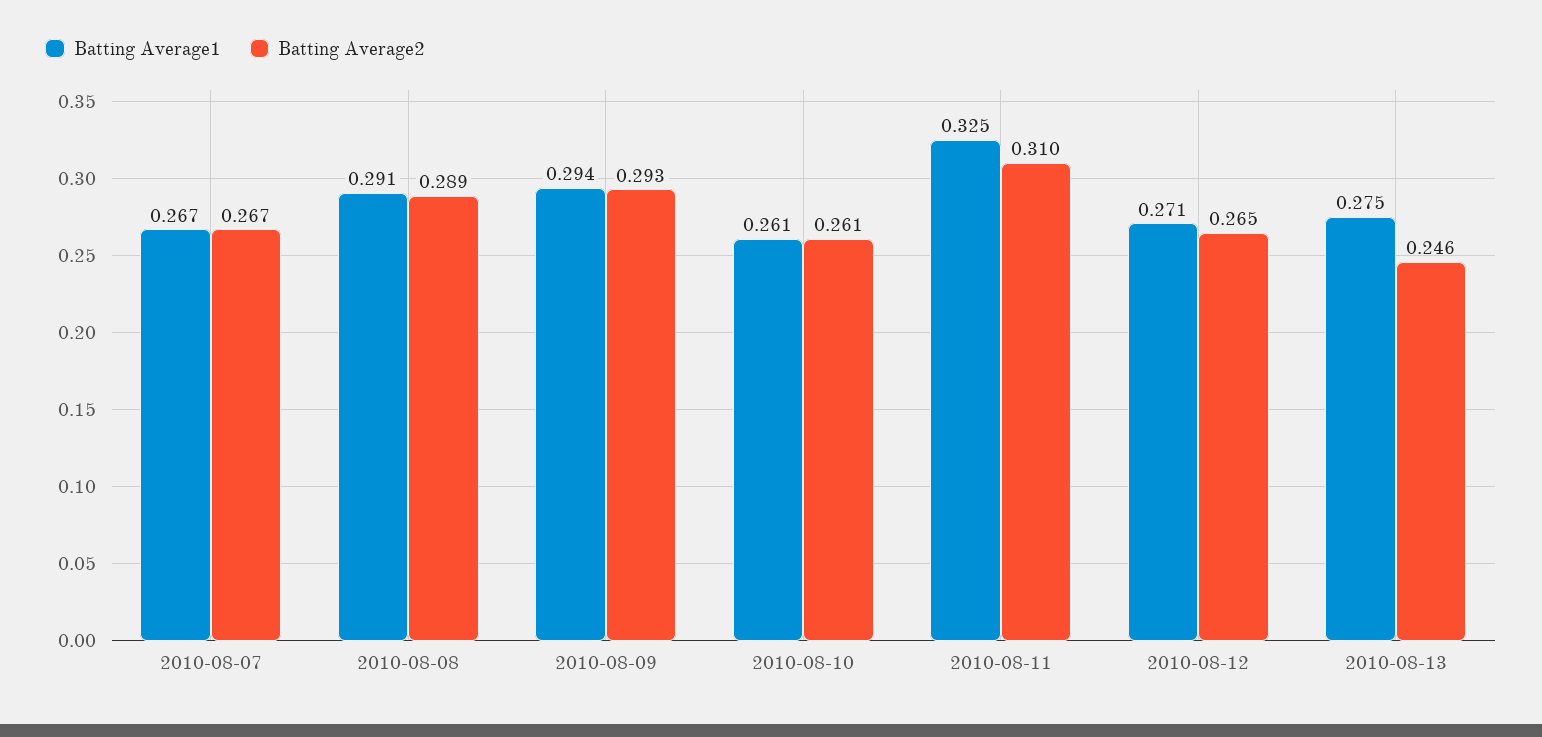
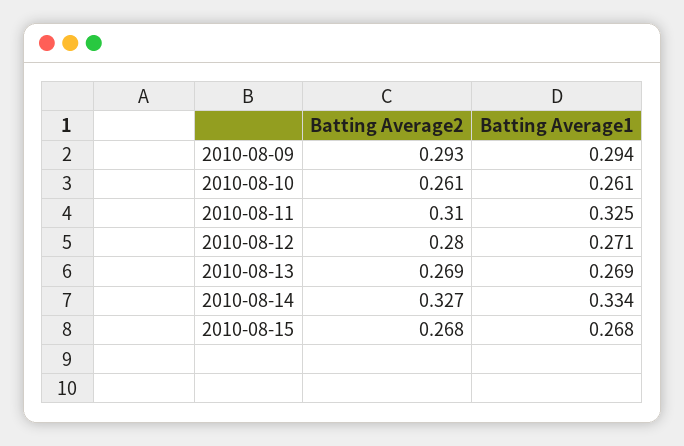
Batting Average1, 2010-08-07: 0.267 -> none
Batting Average2, 2010-08-07: 0.267 -> none
Batting Average1, 2010-08-08: 0.291 -> none
Batting Average2, 2010-08-08: 0.289 -> none
Batting Average2, 2010-08-12: 0.265 -> 0.28
Batting Average1, 2010-08-13: 0.275 -> 0.269
Batting Average2, 2010-08-13: 0.246 -> 0.269
Batting Average2, 2010-08-14: none -> 0.327
Batting Average1, 2010-08-14: none -> 0.334
Batting Average2, 2010-08-15: none -> 0.268
Batting Average1, 2010-08-15: none -> 0.268

